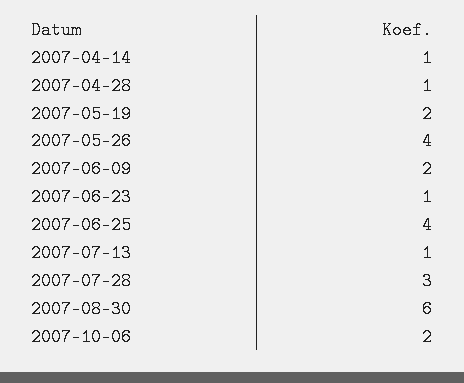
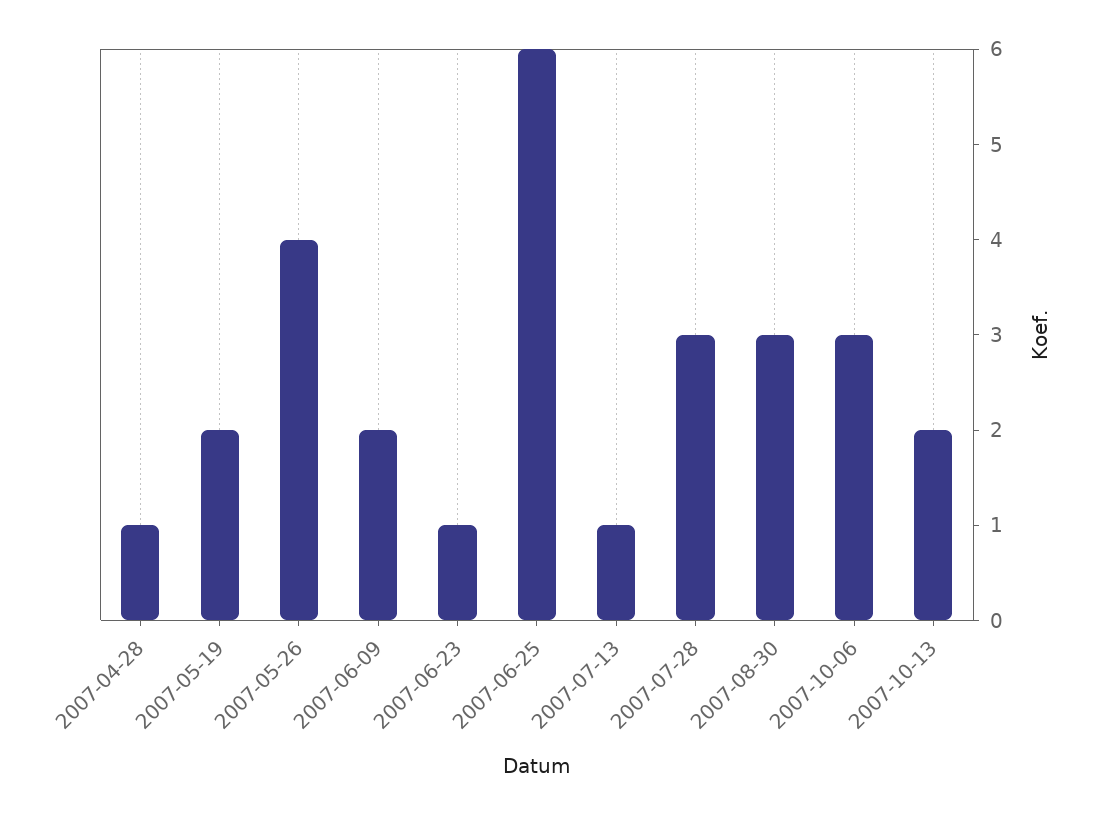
2007-04-14: 1 -> none
2007-06-25: 4 -> 6
2007-08-30: 6 -> 3
2007-10-06: 2 -> 3
2007-10-13: none -> 2

